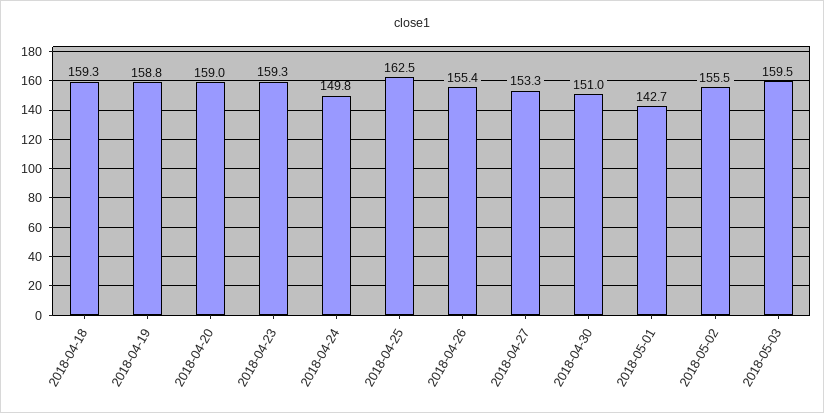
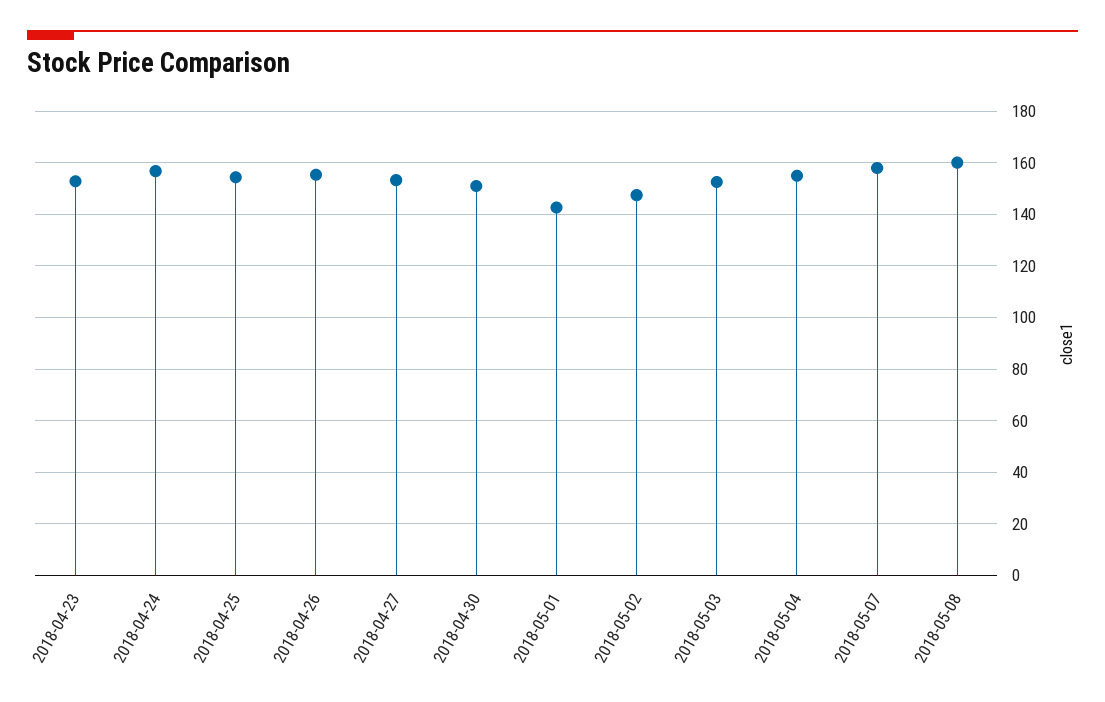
2018-04-18: 159.3 -> none
2018-04-19: 158.8 -> none
2018-04-20: 159 -> none
2018-04-23: 159.3 -> 152.5
2018-04-24: 149.8 -> 157.5
2018-04-25: 162.5 -> 155
2018-05-02: 155.5 -> 147.5
2018-05-03: 159.5 -> 152.5
2018-05-04: none -> 155
2018-05-07: none -> 157.5
2018-05-08: none -> 160

